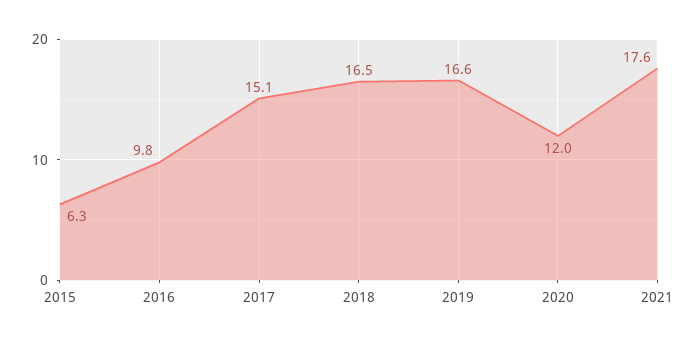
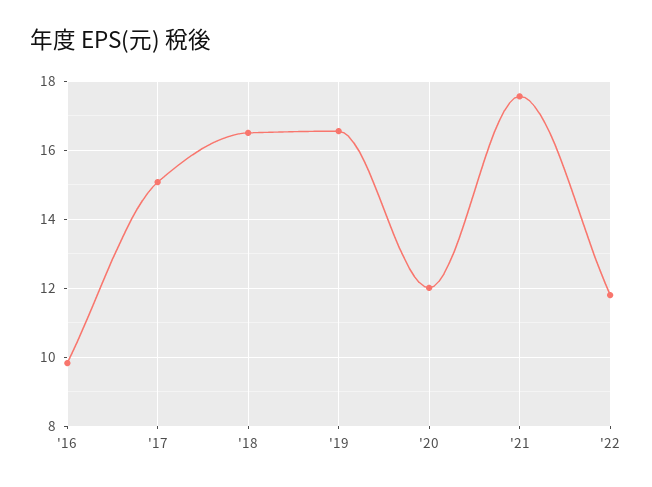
2015: 6.3 -> none
'22: none -> 11.8

